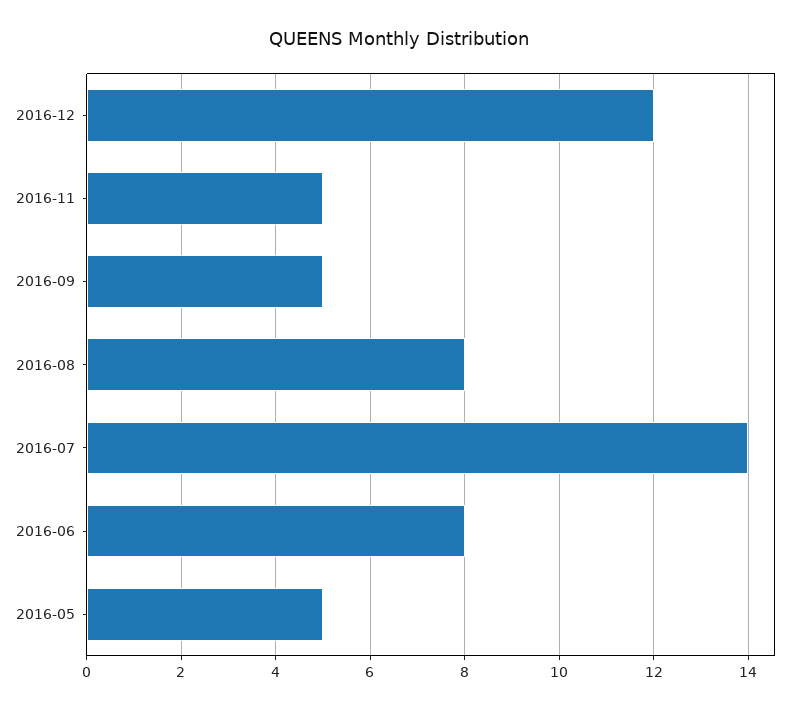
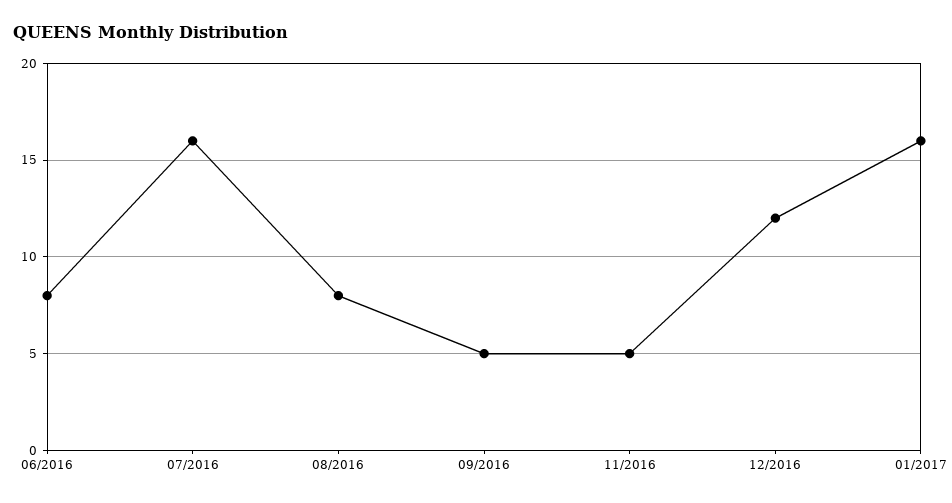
2016-07: 14 -> 16
2016-05: 5 -> none
01/2017: none -> 16

